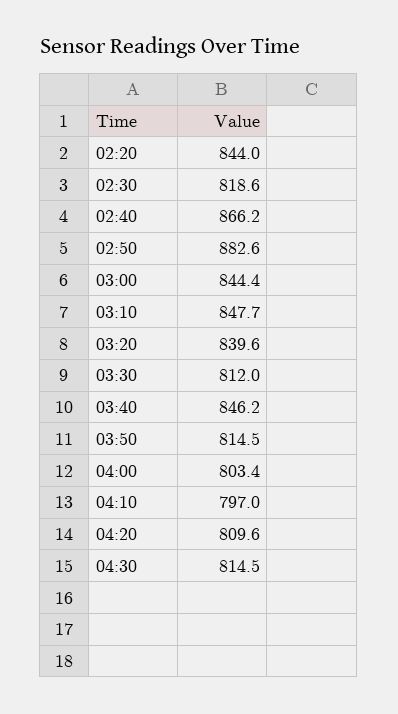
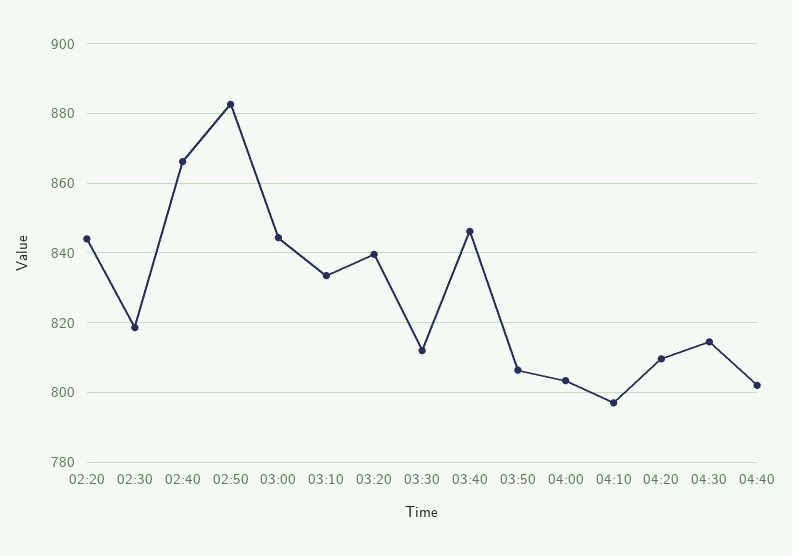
03:10: 847.7 -> 834
03:50: 814.5 -> 806
04:40: none -> 802

